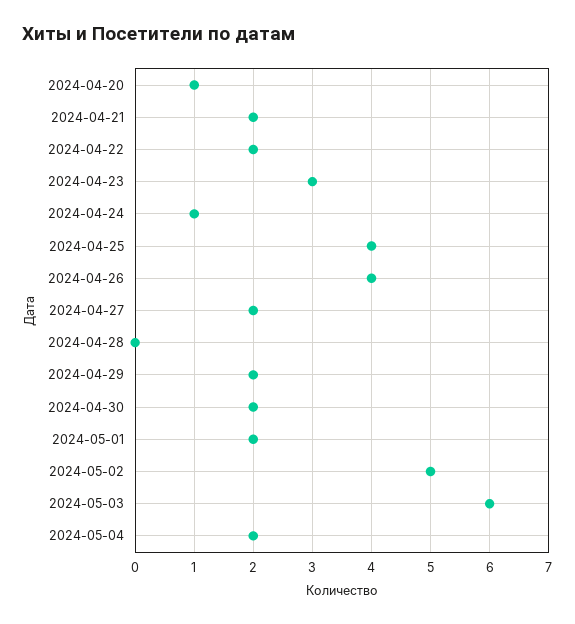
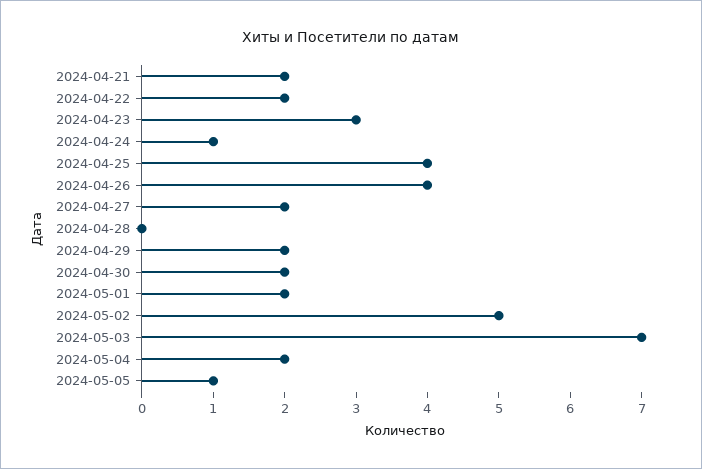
2024-04-20: 1 -> none
2024-05-03: 6 -> 7
2024-05-05: none -> 1

